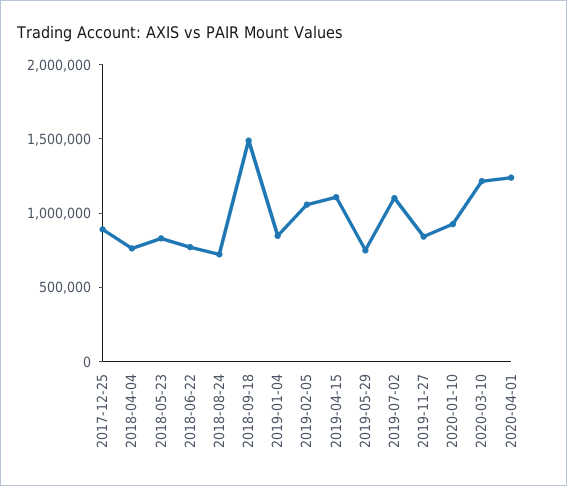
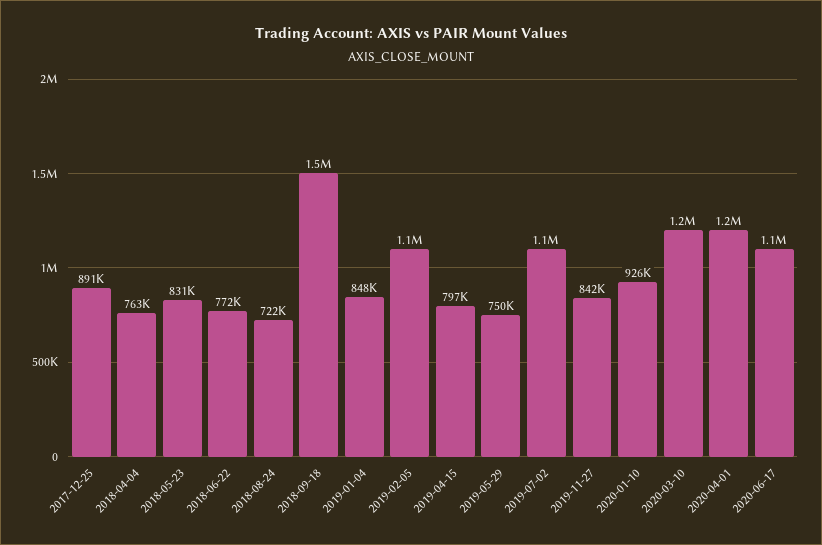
2019-04-15: 1100000 -> 797000
2020-06-17: none -> 1100000

